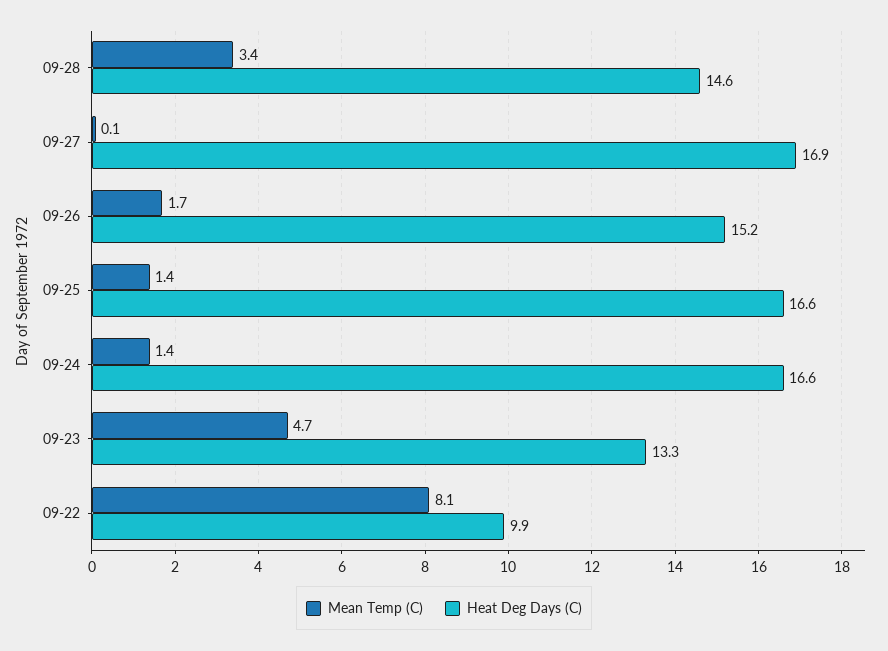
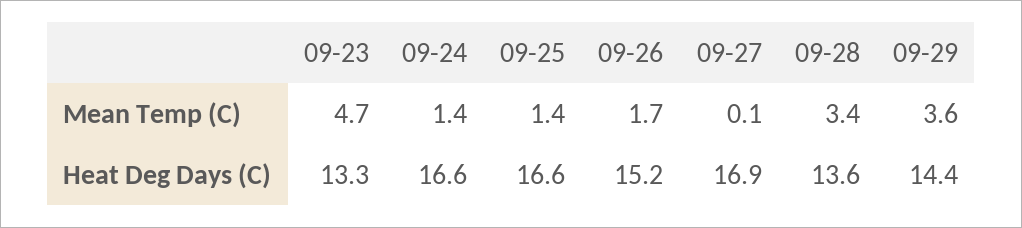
Heat Deg Days (C), 09-28: 14.6 -> 13.6
Mean Temp (C), 09-22: 8.1 -> none
Heat Deg Days (C), 09-22: 9.9 -> none
Mean Temp (C), 09-29: none -> 3.6
Heat Deg Days (C), 09-29: none -> 14.4

